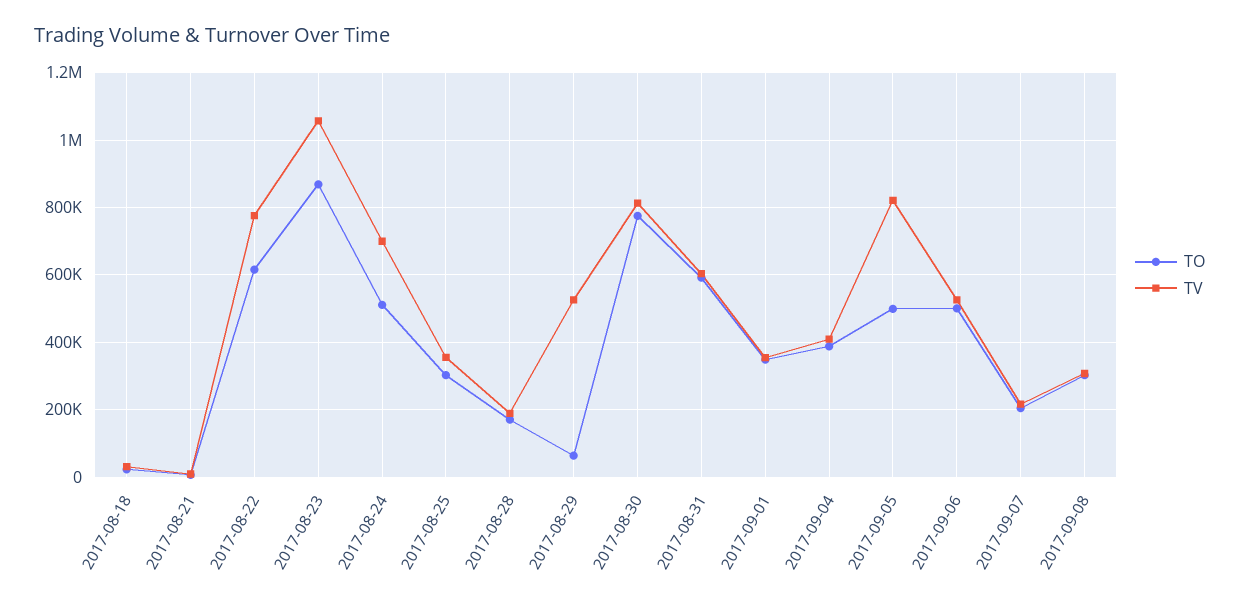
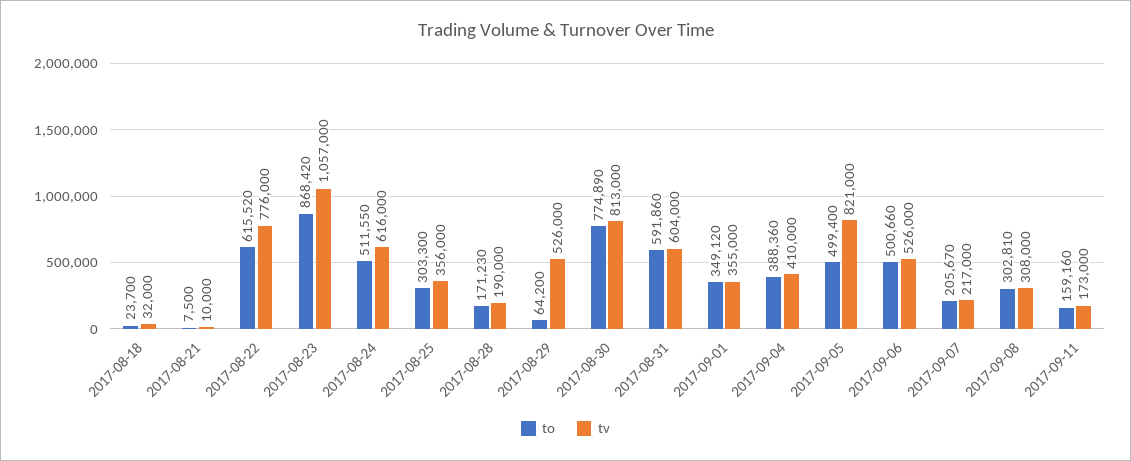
TV, 2017-08-24: 700000 -> 616000
TO, 2017-09-11: none -> 159160
TV, 2017-09-11: none -> 173000

